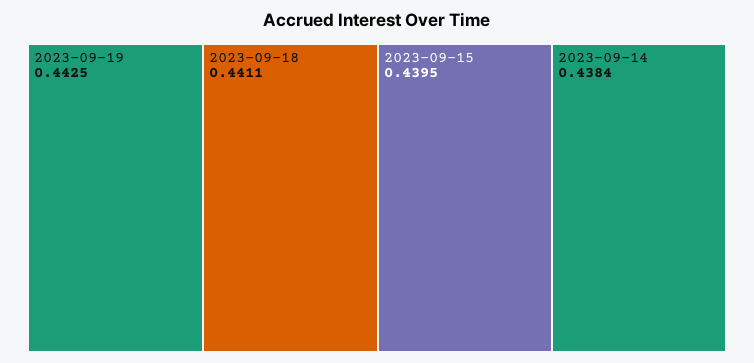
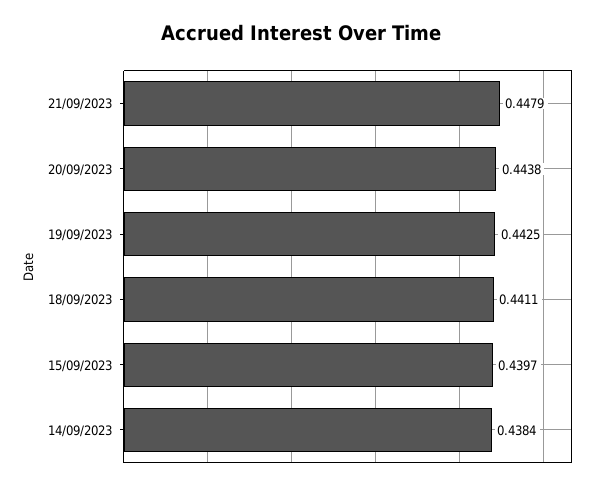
2023-09-15: 0.4395 -> 0.4397
21/09/2023: none -> 0.4479
20/09/2023: none -> 0.4438

